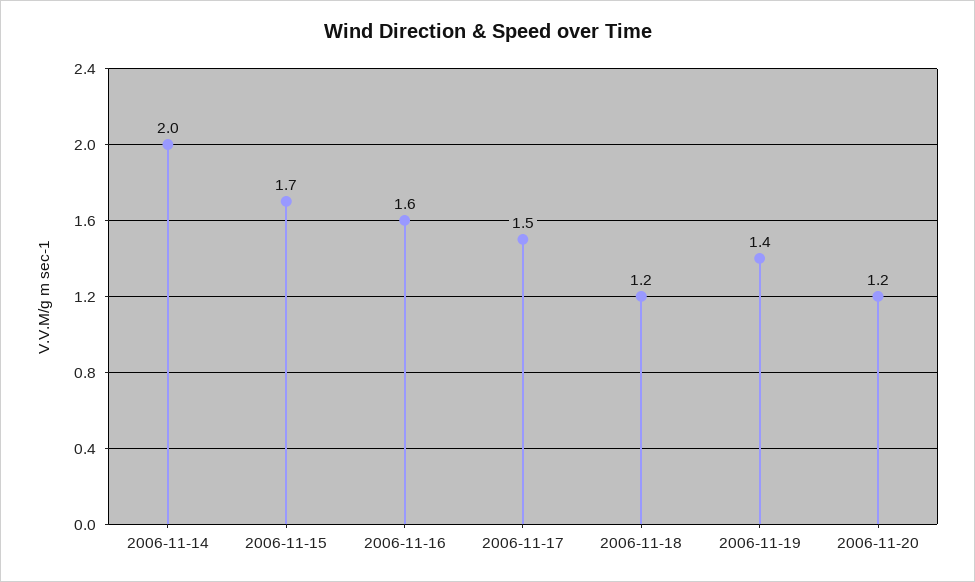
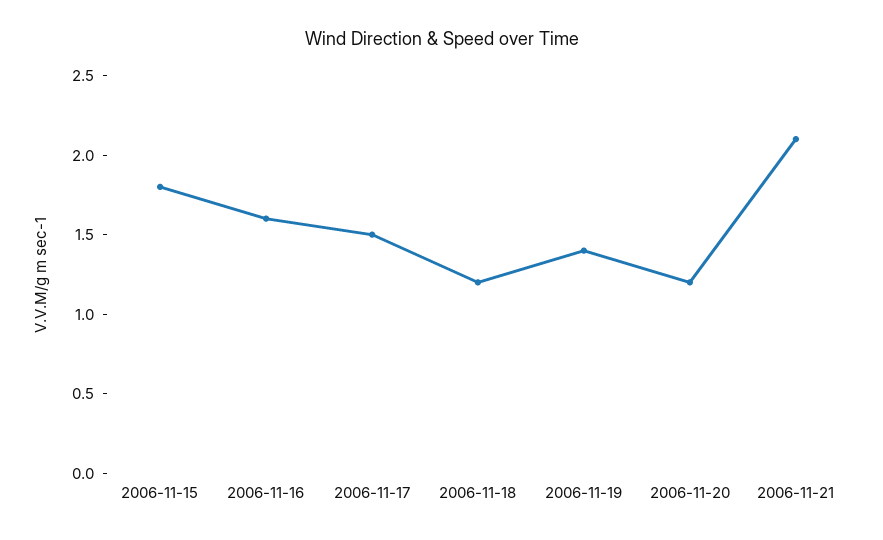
2006-11-14: 2 -> none
2006-11-15: 1.7 -> 1.8
2006-11-21: none -> 2.1

